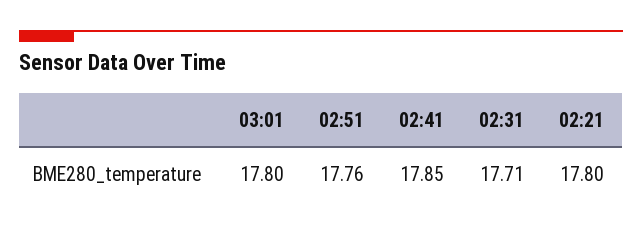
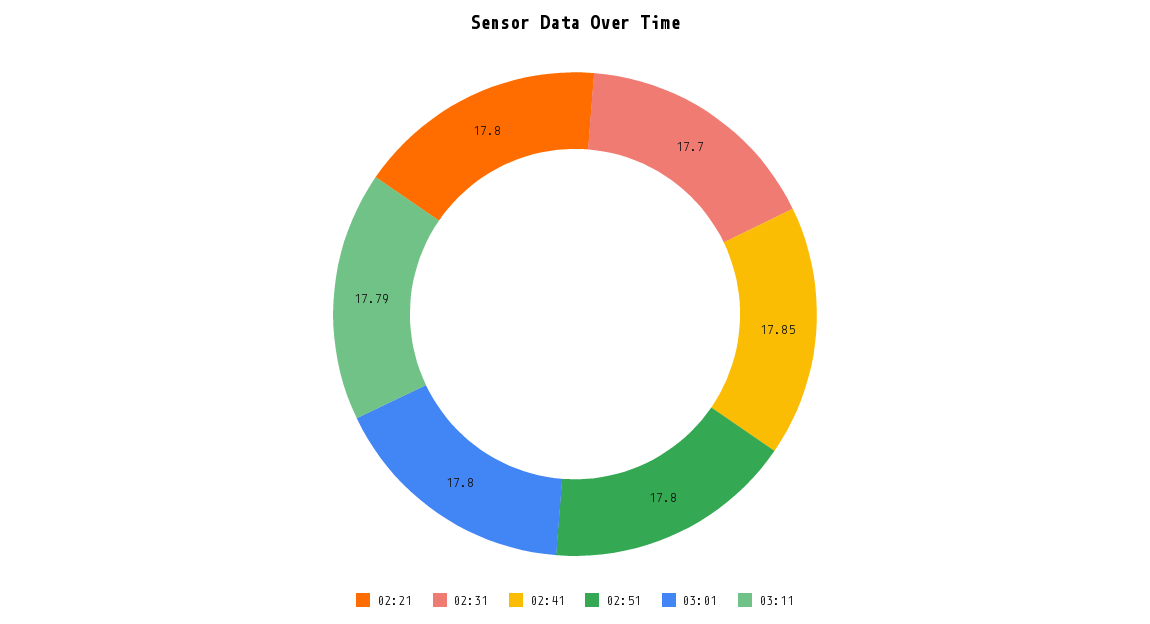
02:51: 17.76 -> 17.8
02:31: 17.71 -> 17.7
03:11: none -> 17.79

